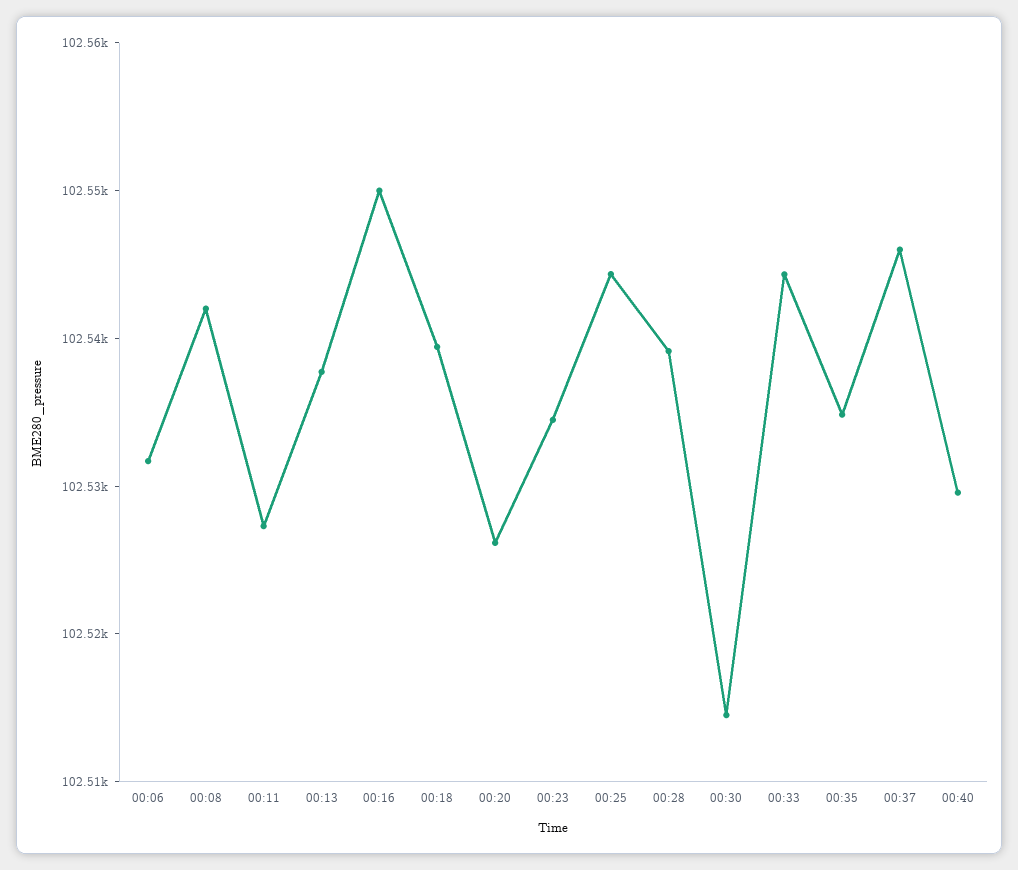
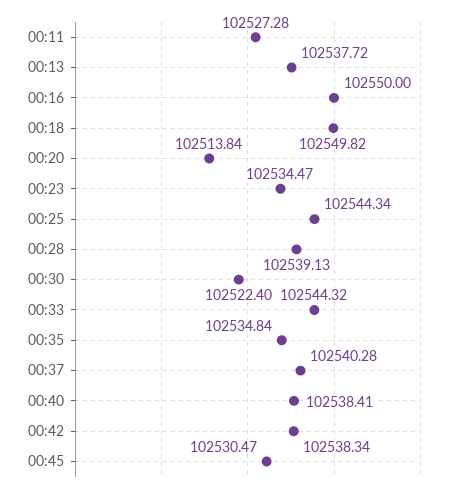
00:06: 102532 -> none
00:08: 102542 -> none
00:18: 102540 -> 102549.82
00:20: 102526 -> 102513.84
00:30: 102514 -> 102522.4
00:37: 102546 -> 102540.28
00:40: 102530 -> 102538.41
00:42: none -> 102538.34
00:45: none -> 102530.47

